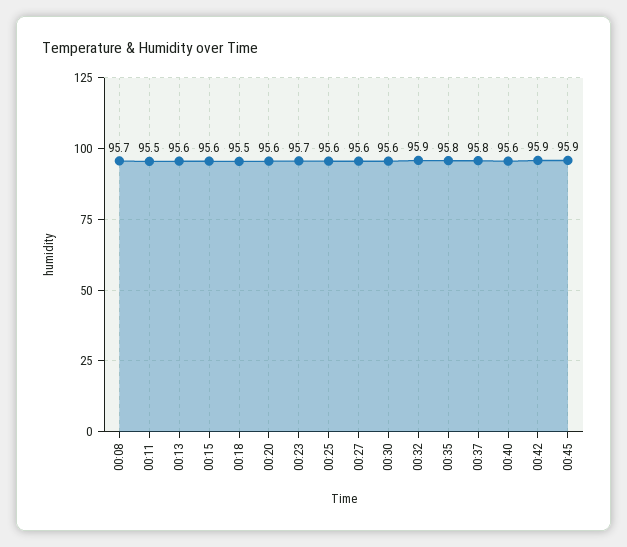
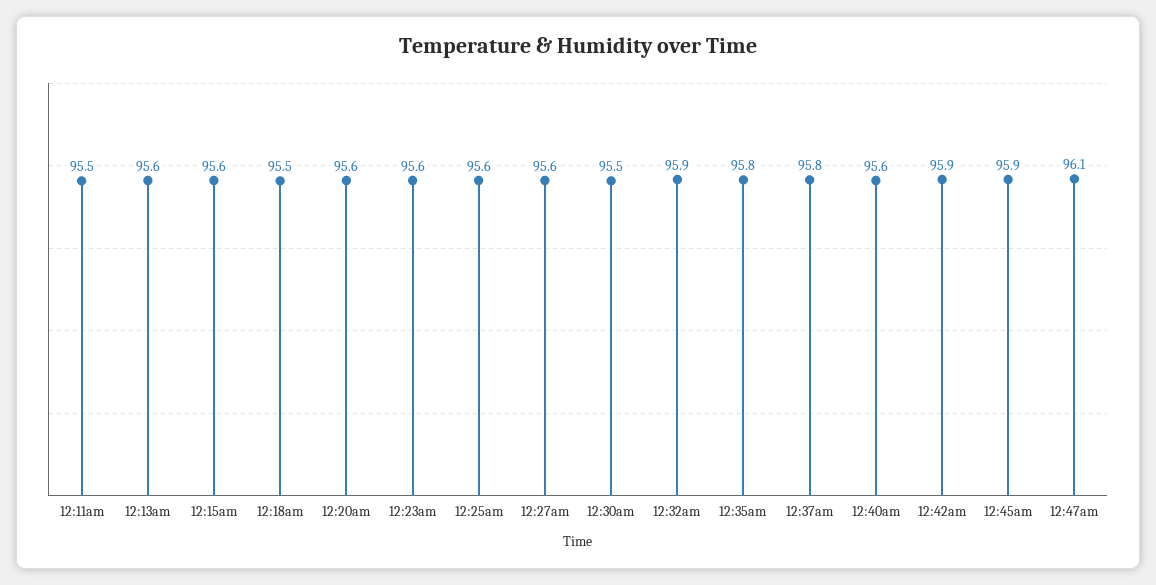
00:08: 95.7 -> none
00:23: 95.7 -> 95.6
00:30: 95.6 -> 95.5
12:47am: none -> 96.1

